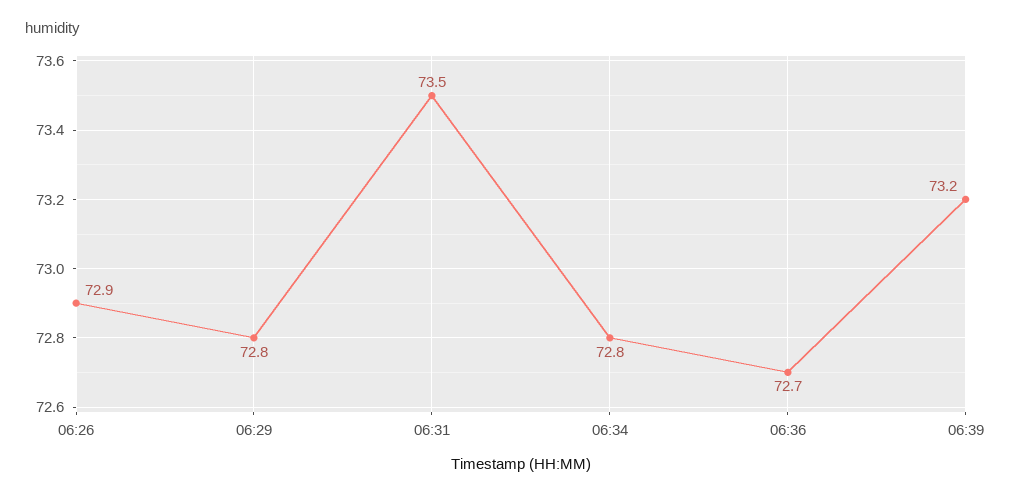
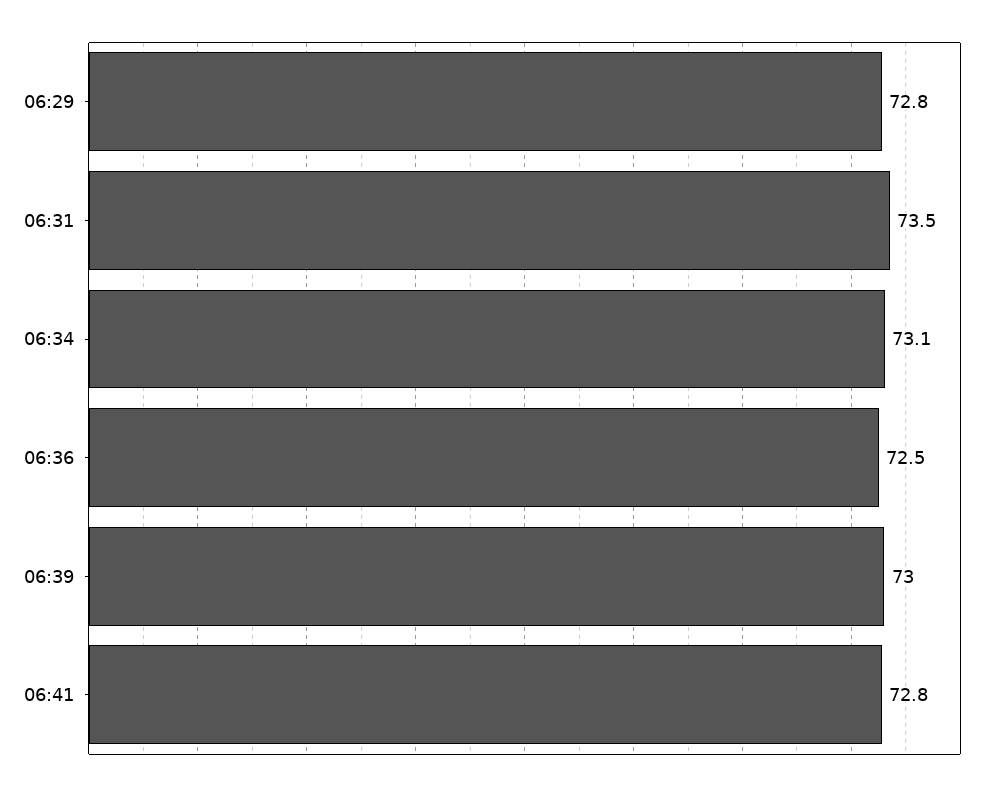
06:26: 72.9 -> none
06:34: 72.8 -> 73.1
06:36: 72.7 -> 72.5
06:39: 73.2 -> 73
06:41: none -> 72.8

